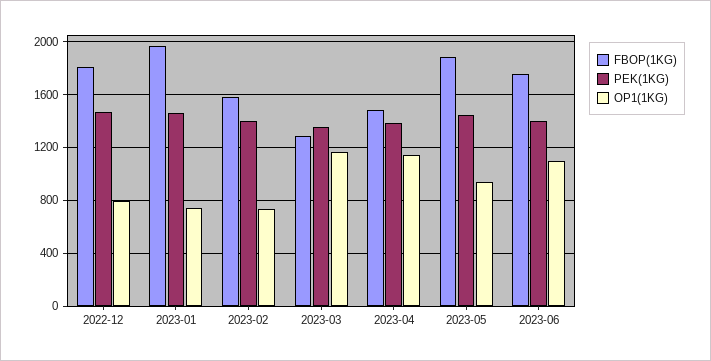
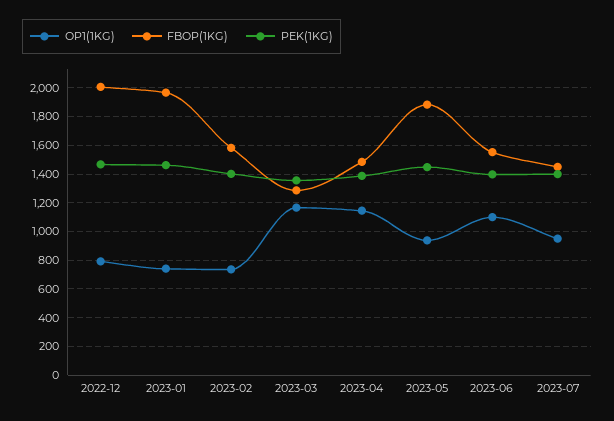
FBOP(1KG), 2022-12: 1800 -> 2000
FBOP(1KG), 2023-06: 1750 -> 1550
OP1(1KG), 2023-07: none -> 950
FBOP(1KG), 2023-07: none -> 1450
PEK(1KG), 2023-07: none -> 1400

